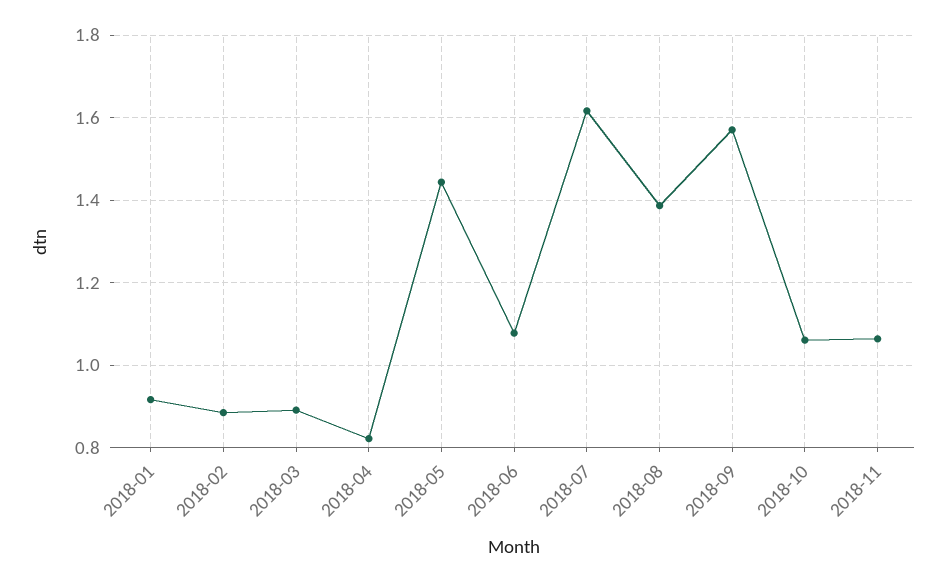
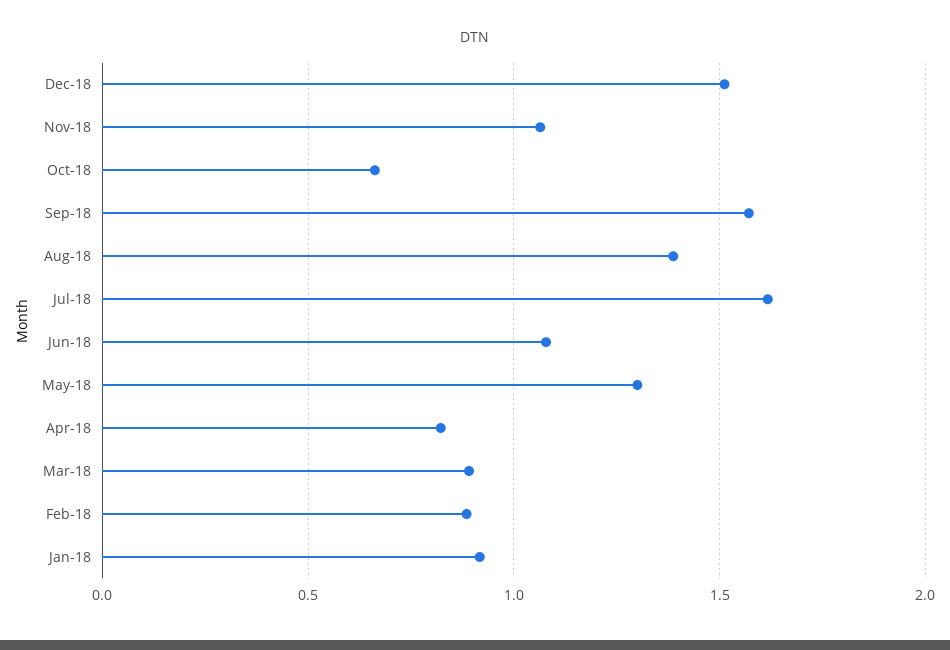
2018-05: 1.44 -> 1.3
2018-10: 1.06 -> 0.65
Dec-18: none -> 1.5

